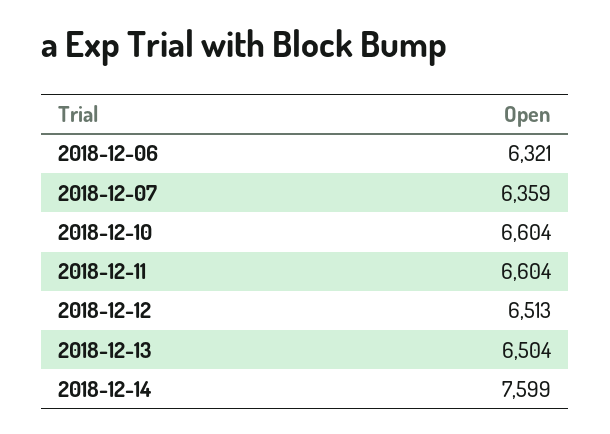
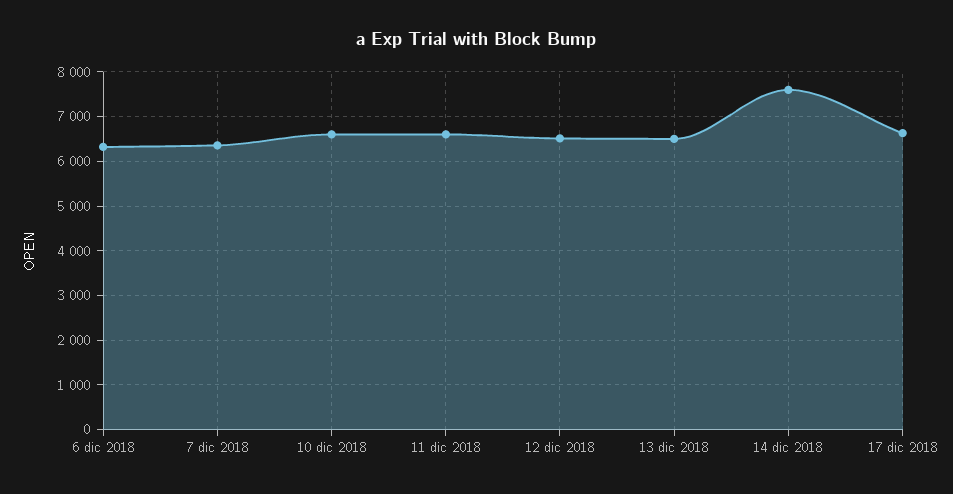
17 dic 2018: none -> 6600

